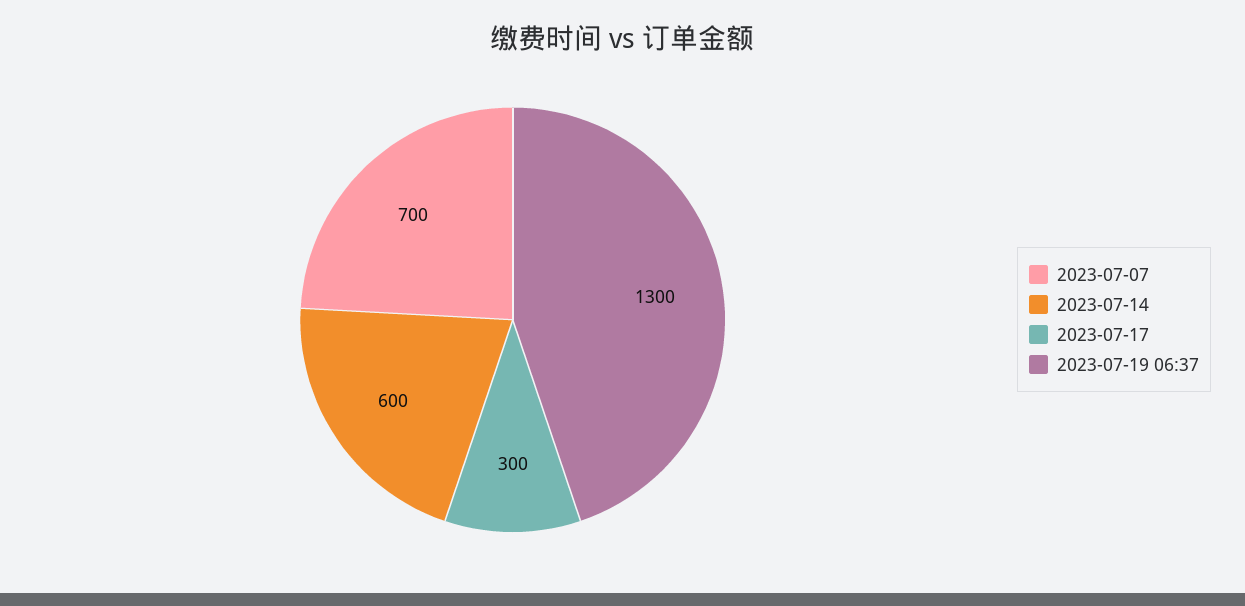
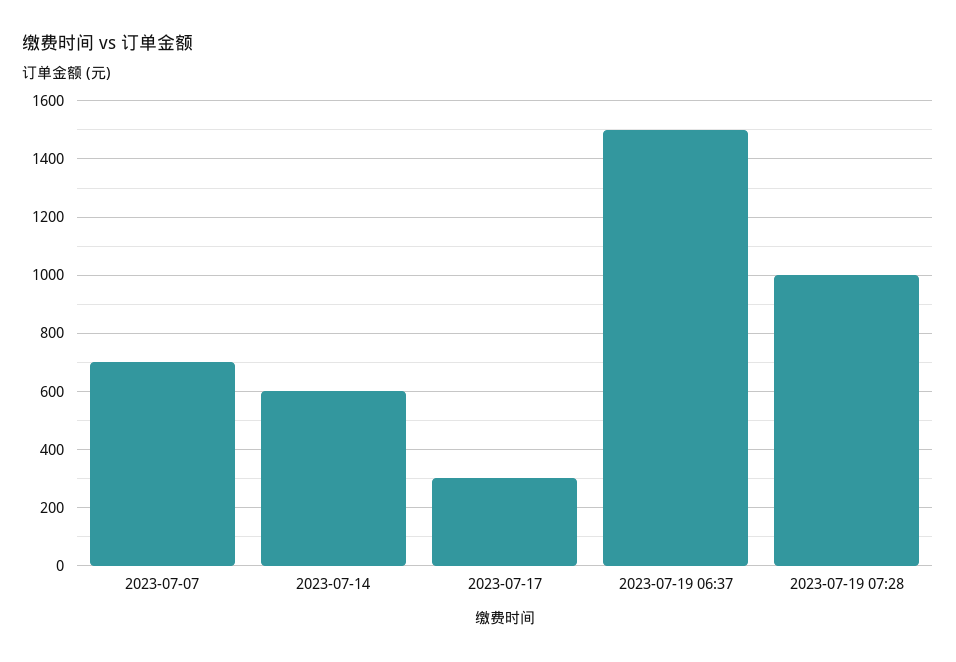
2023-07-19 06:37: 1300 -> 1500
2023-07-19 07:28: none -> 1000

